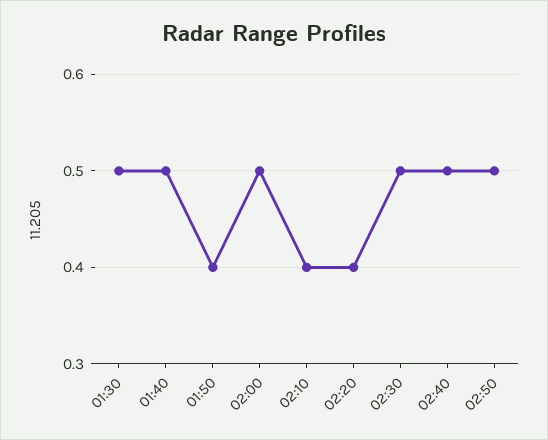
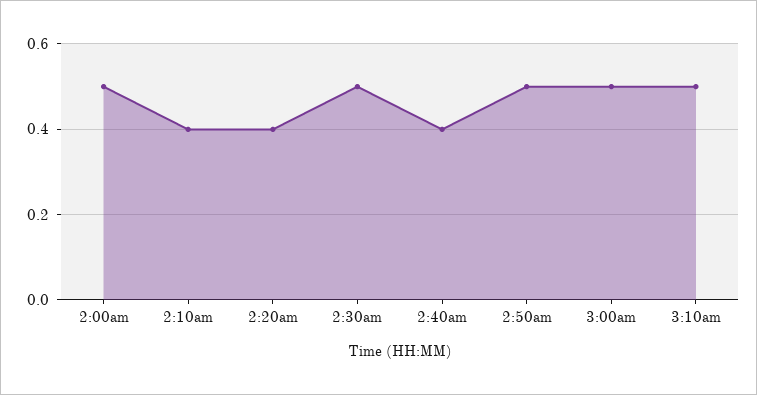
01:30: 0.5 -> none
01:40: 0.5 -> none
01:50: 0.4 -> none
02:40: 0.5 -> 0.4
3:00am: none -> 0.5
3:10am: none -> 0.5

